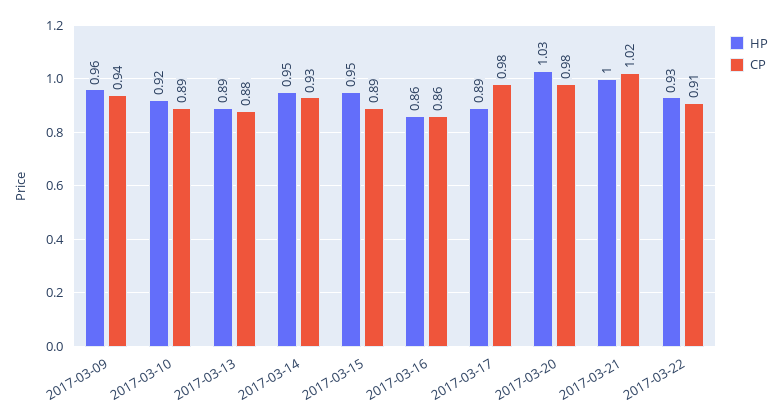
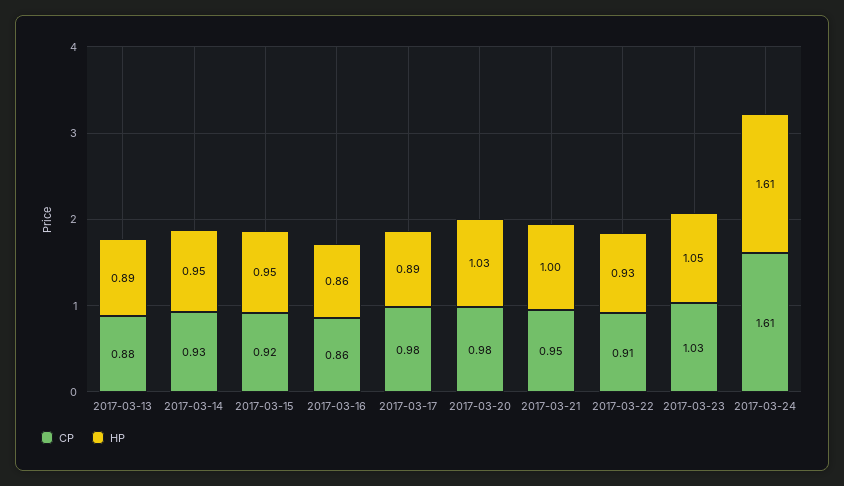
HP, 2017-03-09: 0.96 -> none
CP, 2017-03-09: 0.94 -> none
HP, 2017-03-10: 0.92 -> none
CP, 2017-03-10: 0.89 -> none
CP, 2017-03-15: 0.89 -> 0.92
CP, 2017-03-21: 1.02 -> 0.95
CP, 2017-03-23: none -> 1.03
HP, 2017-03-23: none -> 1.05
CP, 2017-03-24: none -> 1.61
HP, 2017-03-24: none -> 1.61

